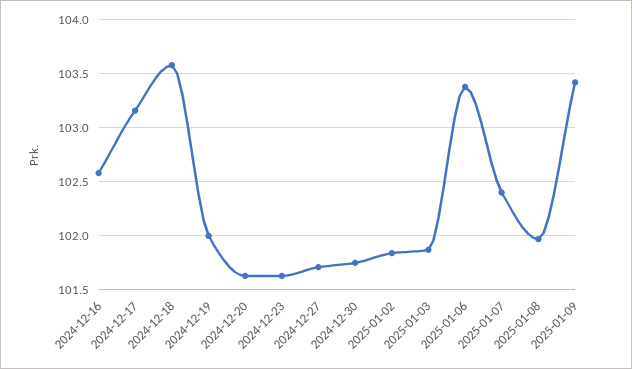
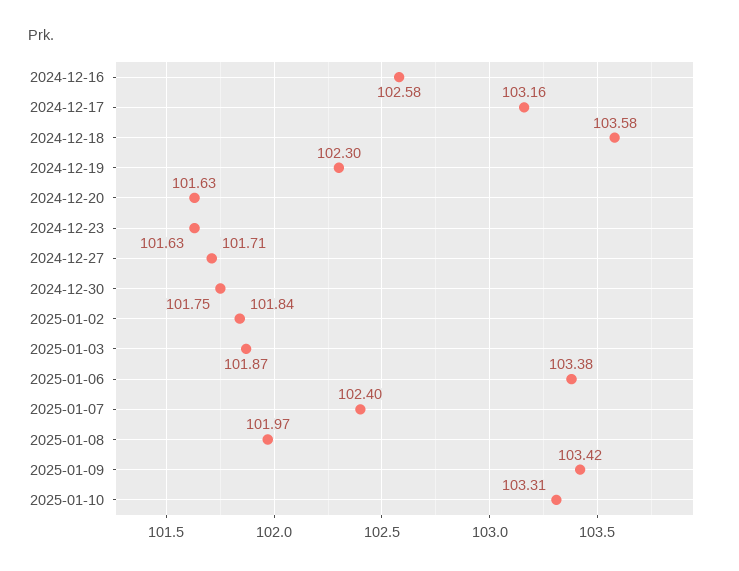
2024-12-19: 102 -> 102.3
2025-01-10: none -> 103.31

